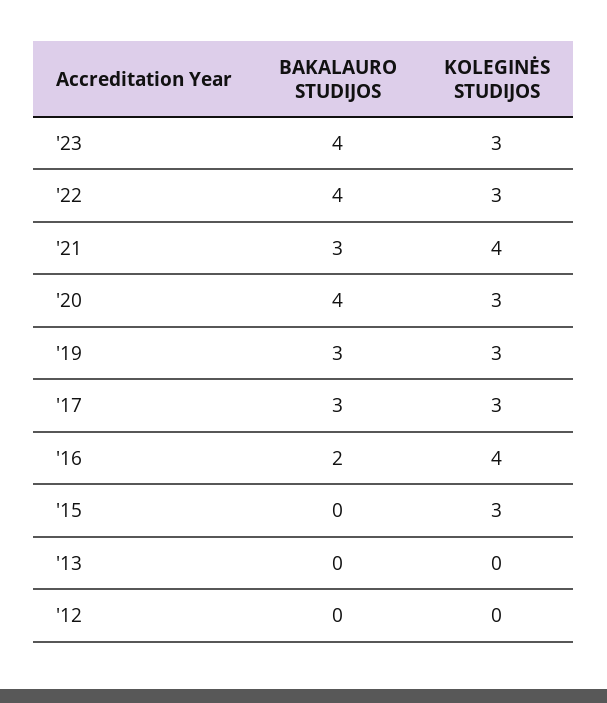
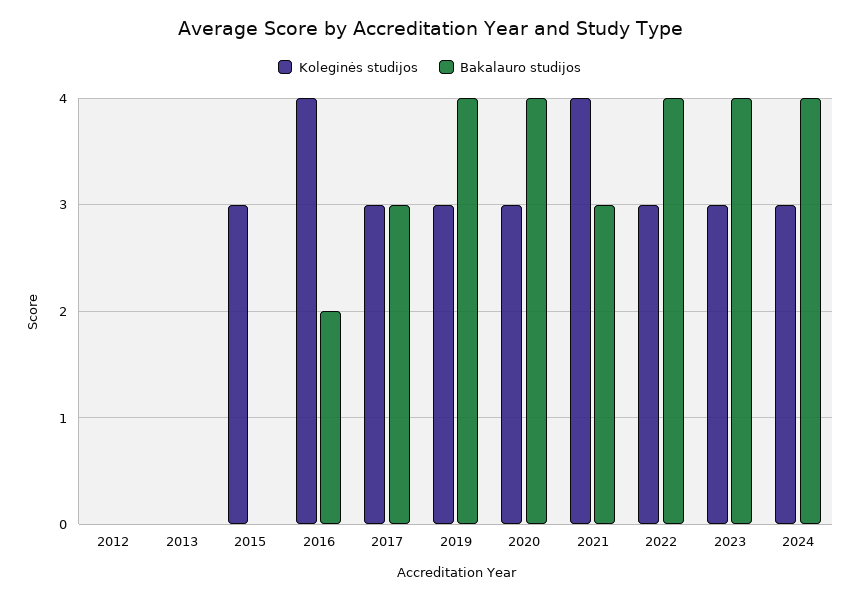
BAKALAURO STUDIJOS, '19: 3 -> 4
KOLEGINĖS STUDIJOS, 2024: none -> 3
BAKALAURO STUDIJOS, 2024: none -> 4

